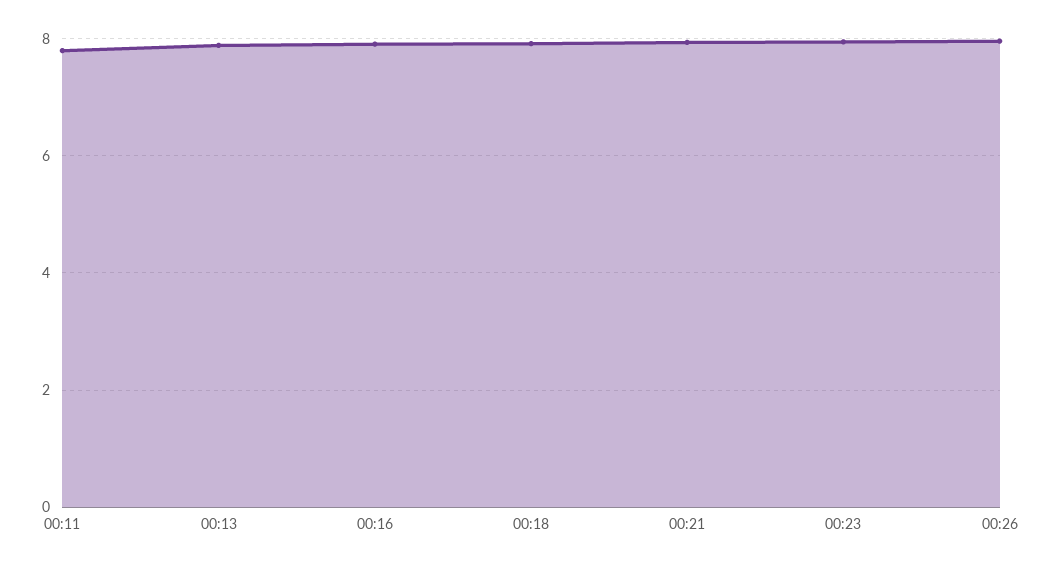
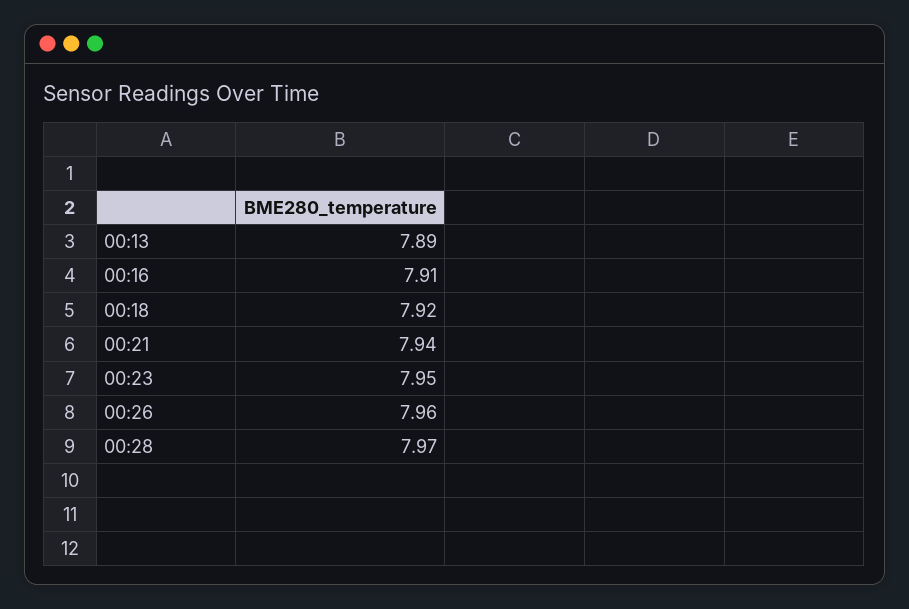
00:11: 7.8 -> none
00:28: none -> 7.97

